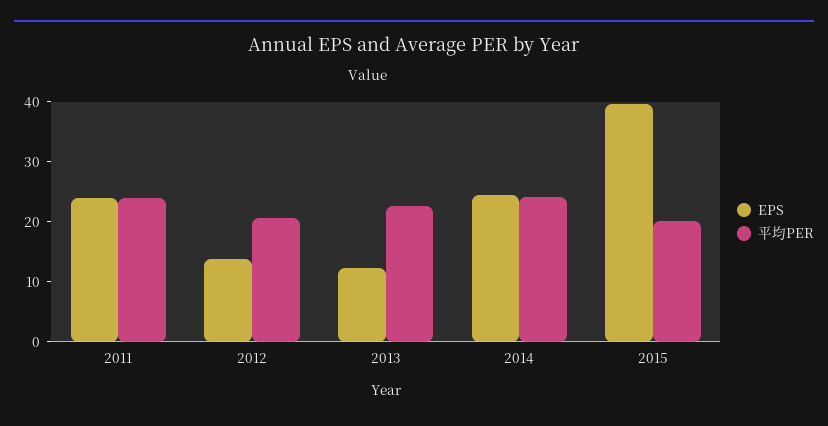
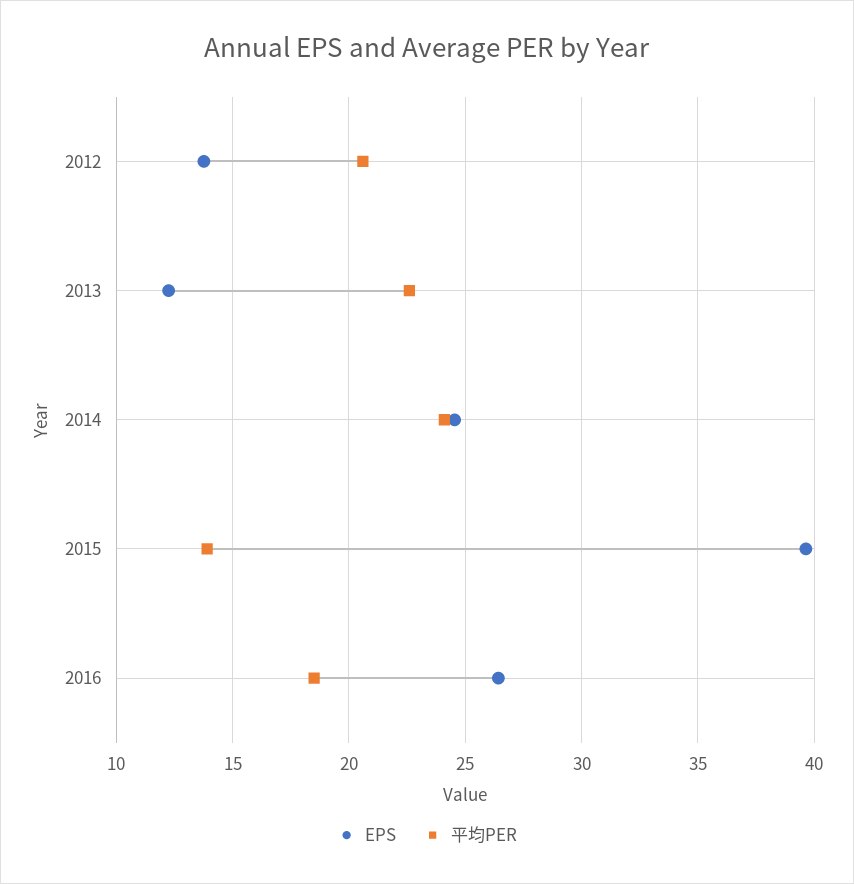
EPS, 2011: 24 -> none
平均PER, 2011: 24 -> none
平均PER, 2015: 20 -> 14
EPS, 2016: none -> 26.5
平均PER, 2016: none -> 18.5

